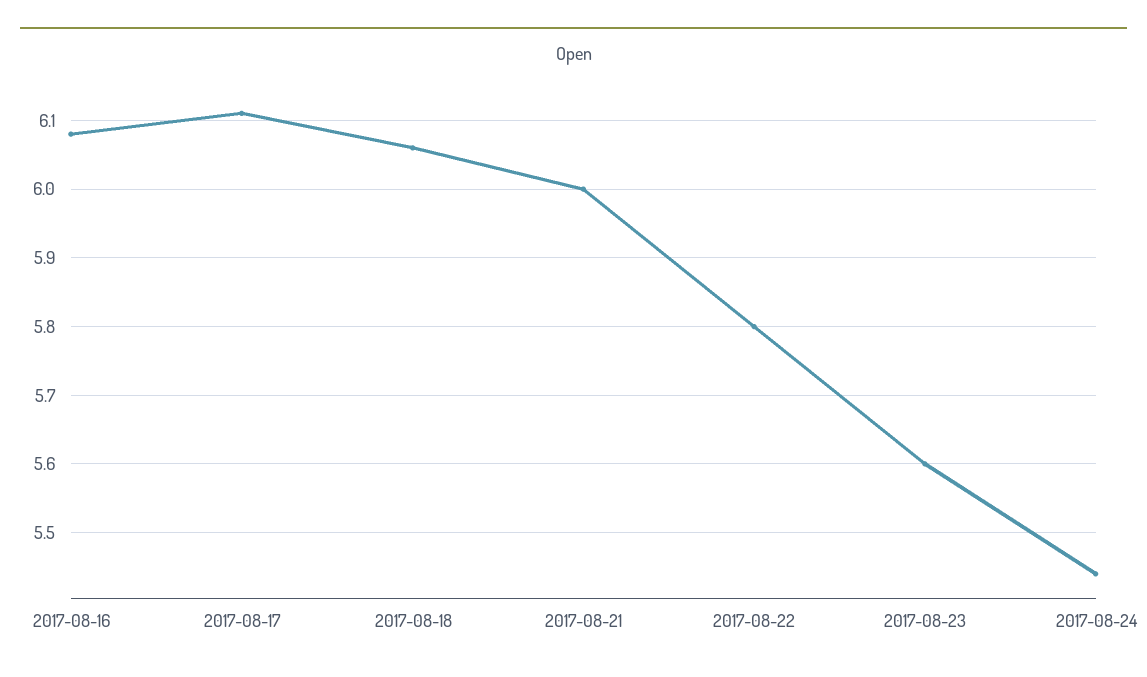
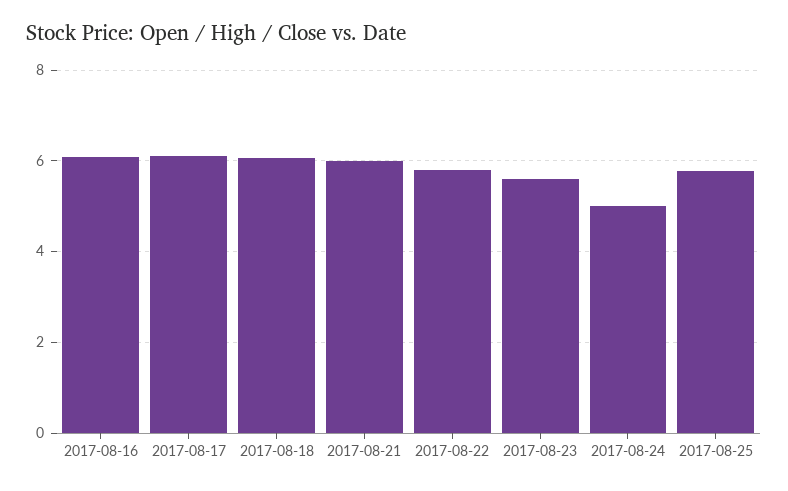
2017-08-24: 5.44 -> 5
2017-08-25: none -> 5.8

